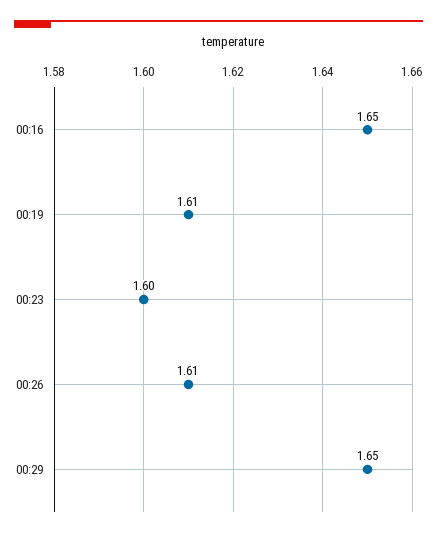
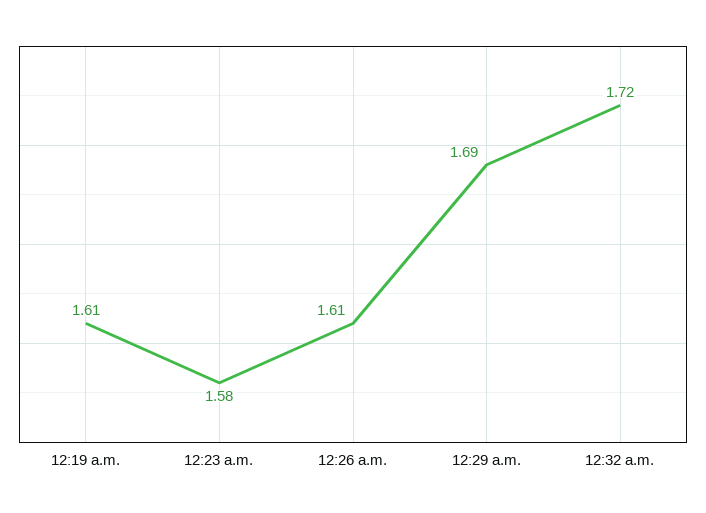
00:16: 1.65 -> none
00:23: 1.6 -> 1.58
00:29: 1.65 -> 1.69
12:32 a.m.: none -> 1.72

